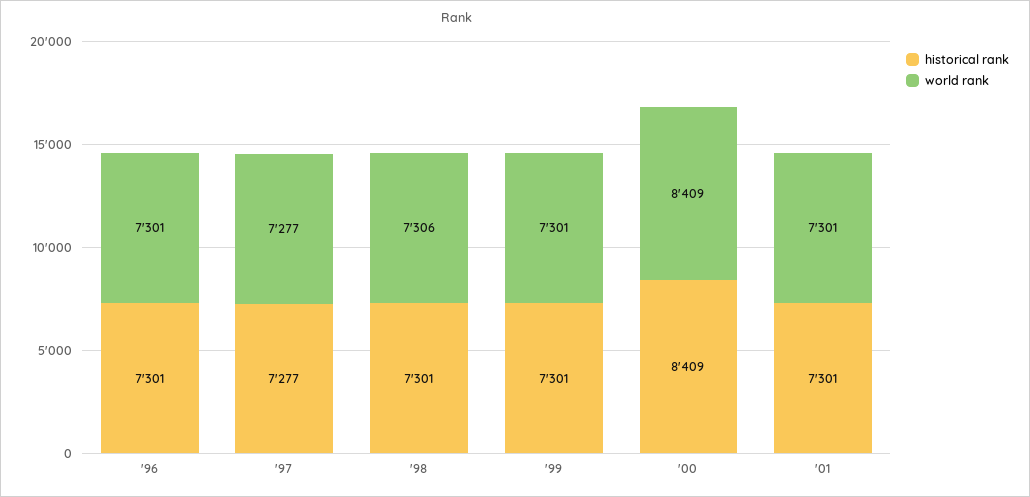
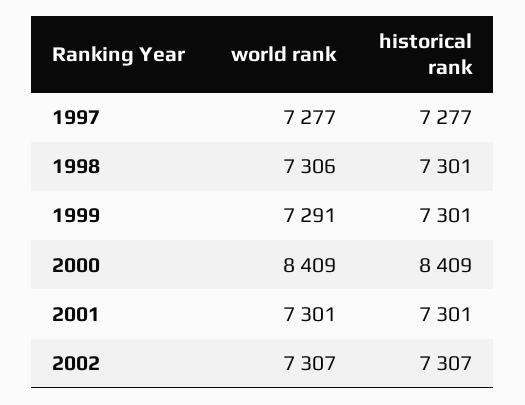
historical rank, '96: 7301 -> none
world rank, '96: 7301 -> none
world rank, '99: 7301 -> 7291
world rank, 2002: none -> 7307
historical rank, 2002: none -> 7307

